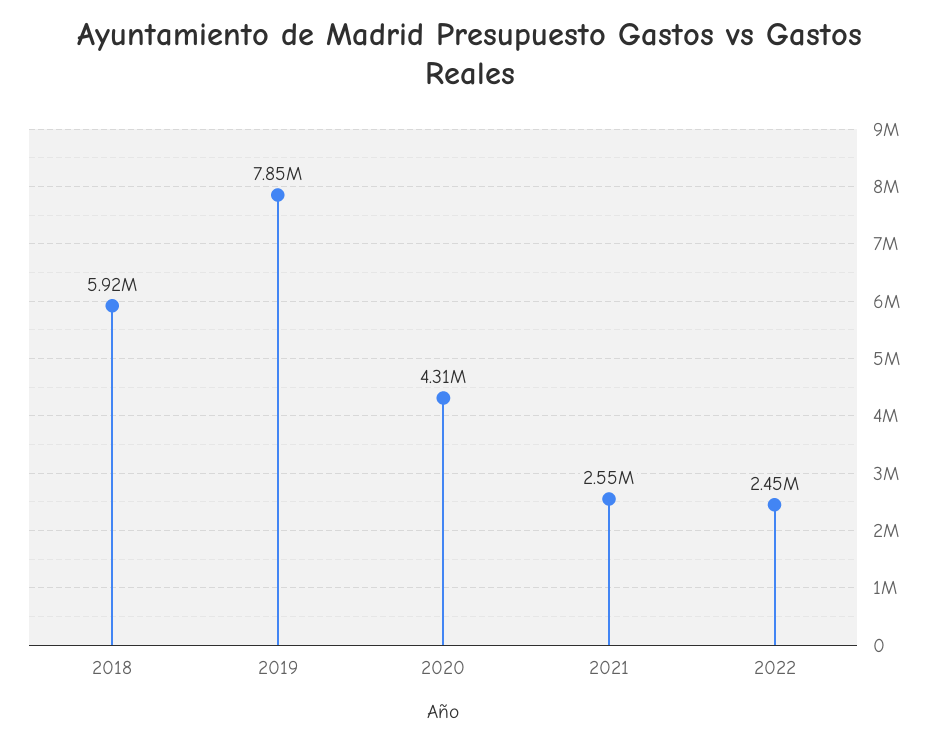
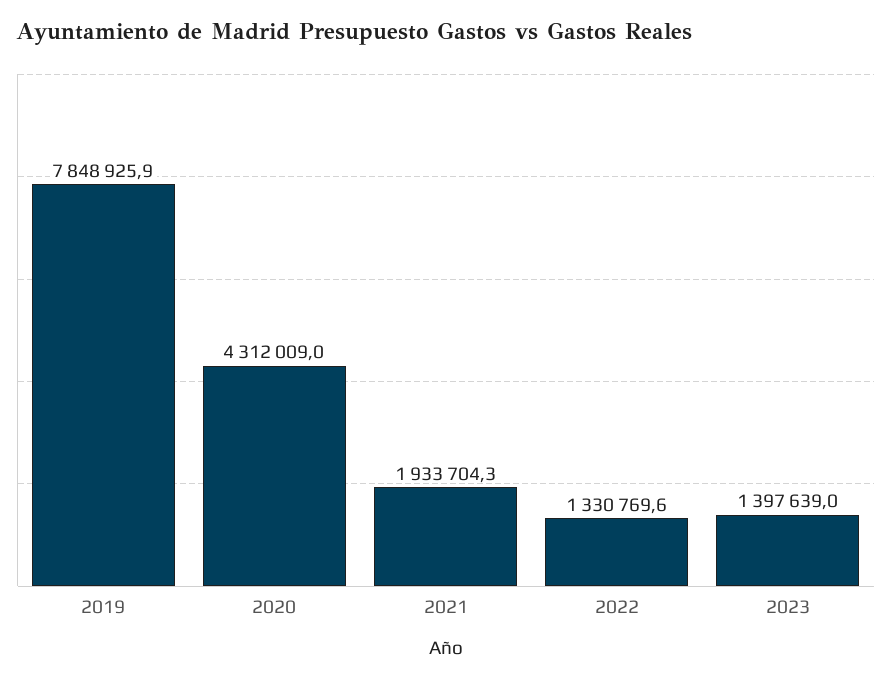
2018: 5920000 -> none
2021: 2550000 -> 1933704.3
2022: 2450000 -> 1330769.6
2023: none -> 1397639

